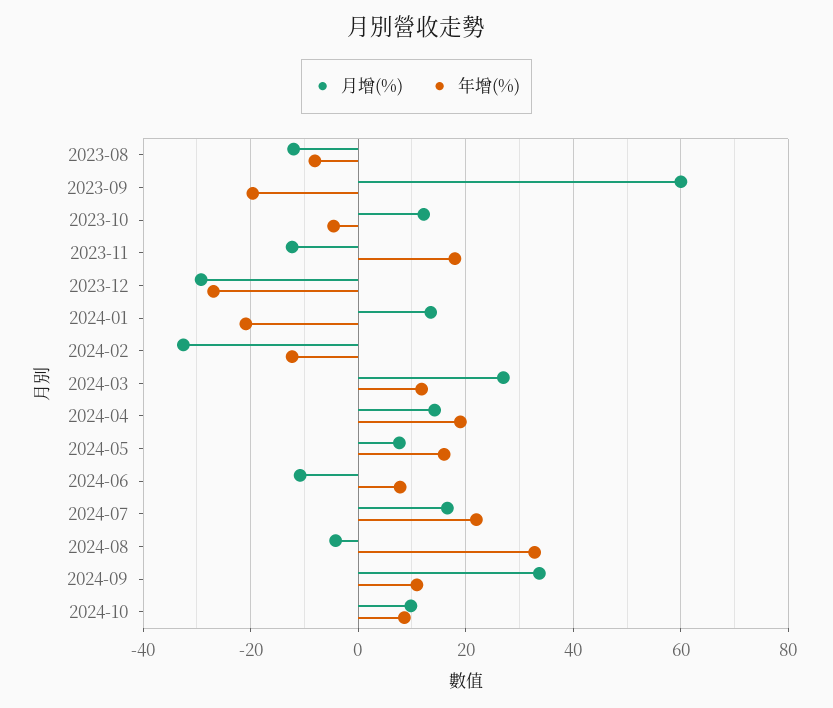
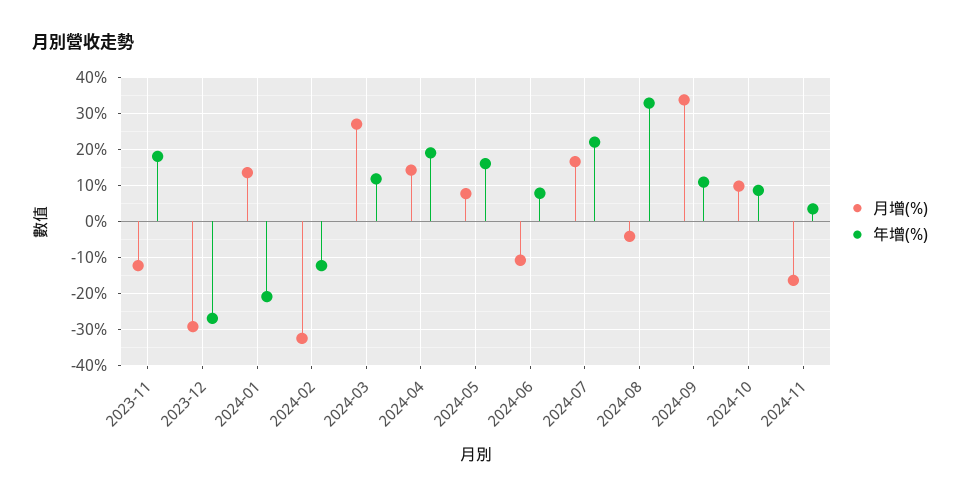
月增(%), 2023-08: -12 -> none
年增(%), 2023-08: -8 -> none
月增(%), 2023-09: 60 -> none
年增(%), 2023-09: -20 -> none
月增(%), 2023-10: 12 -> none
年增(%), 2023-10: -4 -> none
月增(%), 2024-11: none -> -16
年增(%), 2024-11: none -> 4

